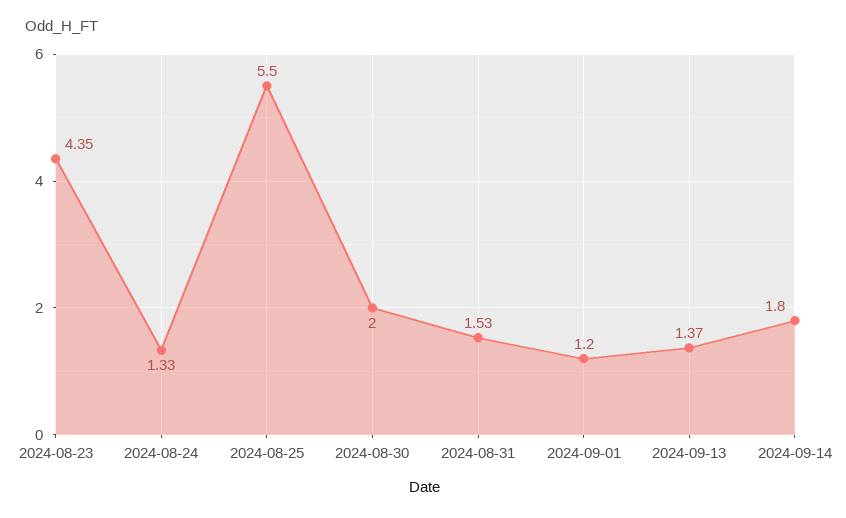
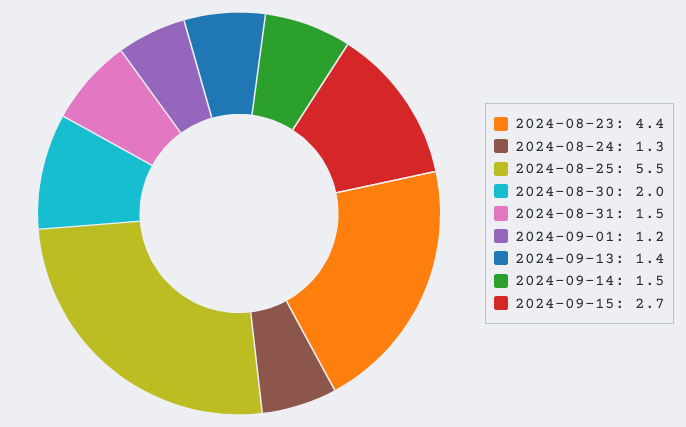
2024-09-14: 1.8 -> 1.5
2024-09-15: none -> 2.7

